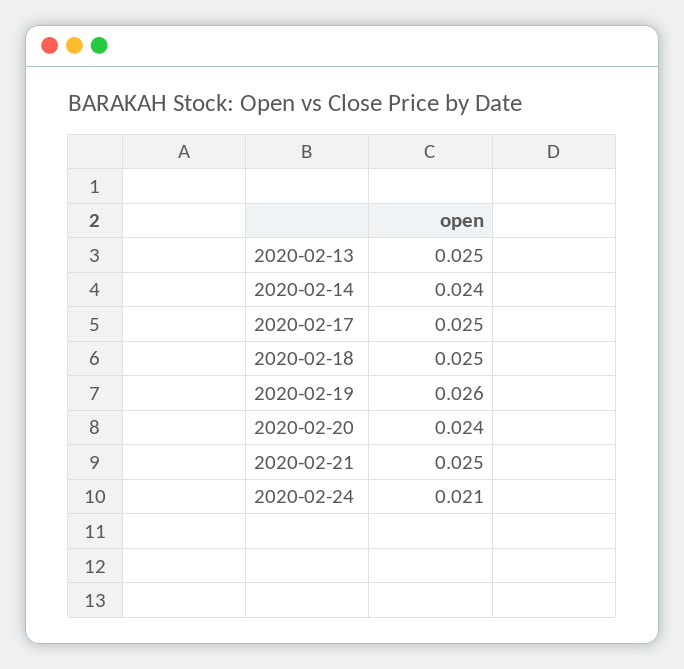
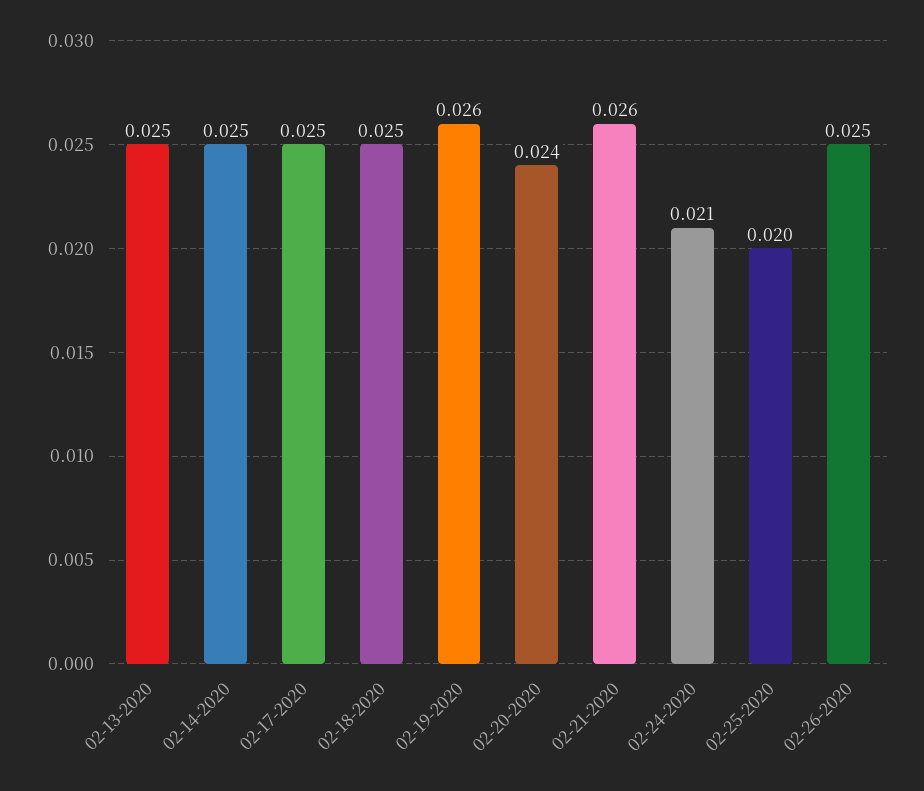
2020-02-14: 0.024 -> 0.025
2020-02-21: 0.025 -> 0.026
02-25-2020: none -> 0.02
02-26-2020: none -> 0.025

